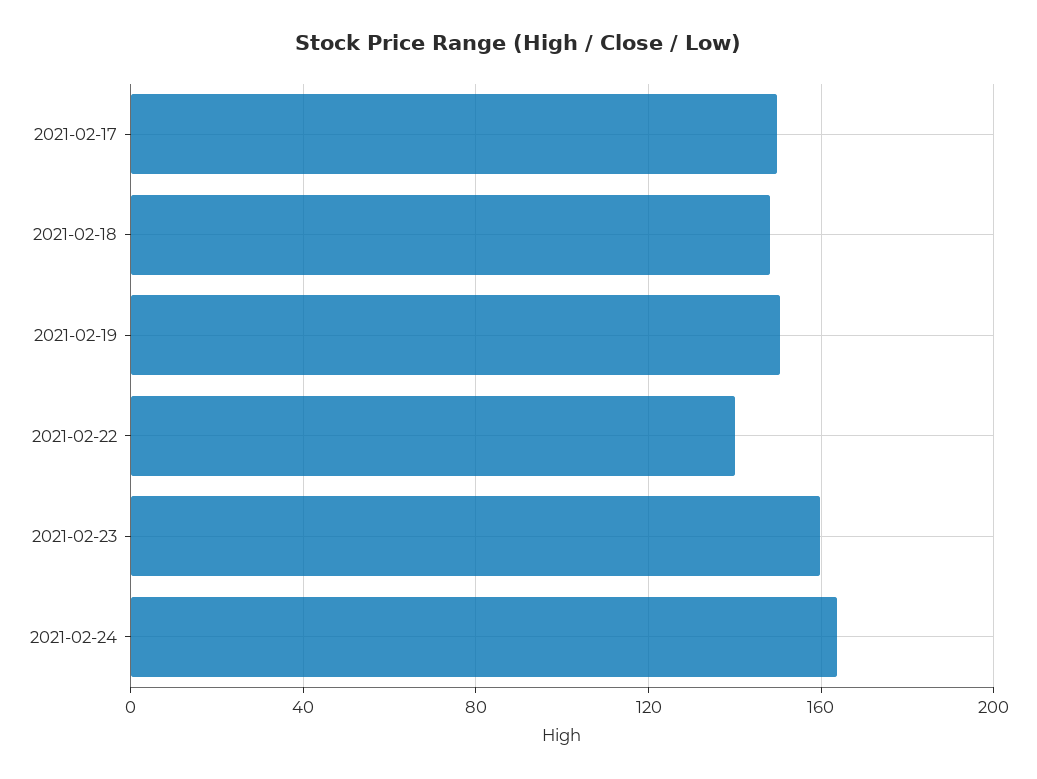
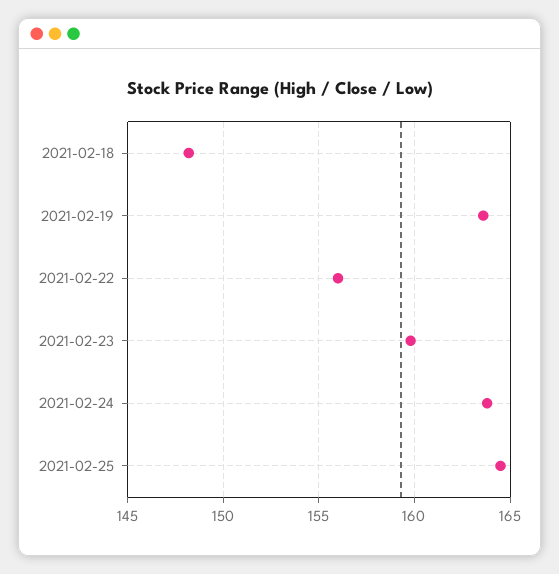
2021-02-17: 150 -> none
2021-02-19: 150 -> 163.5
2021-02-22: 140 -> 156
2021-02-25: none -> 164.5

